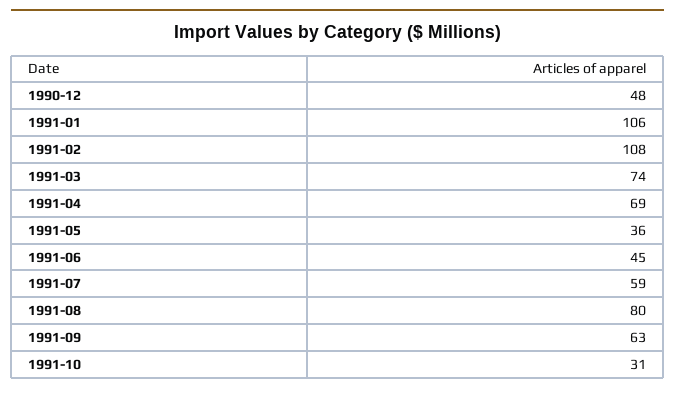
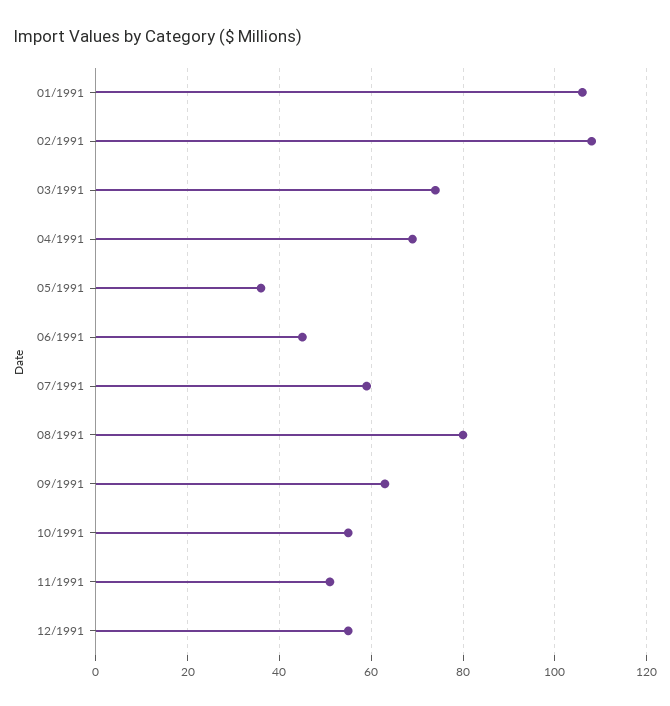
1990-12: 48 -> none
1991-10: 31 -> 55
11/1991: none -> 50
12/1991: none -> 55

